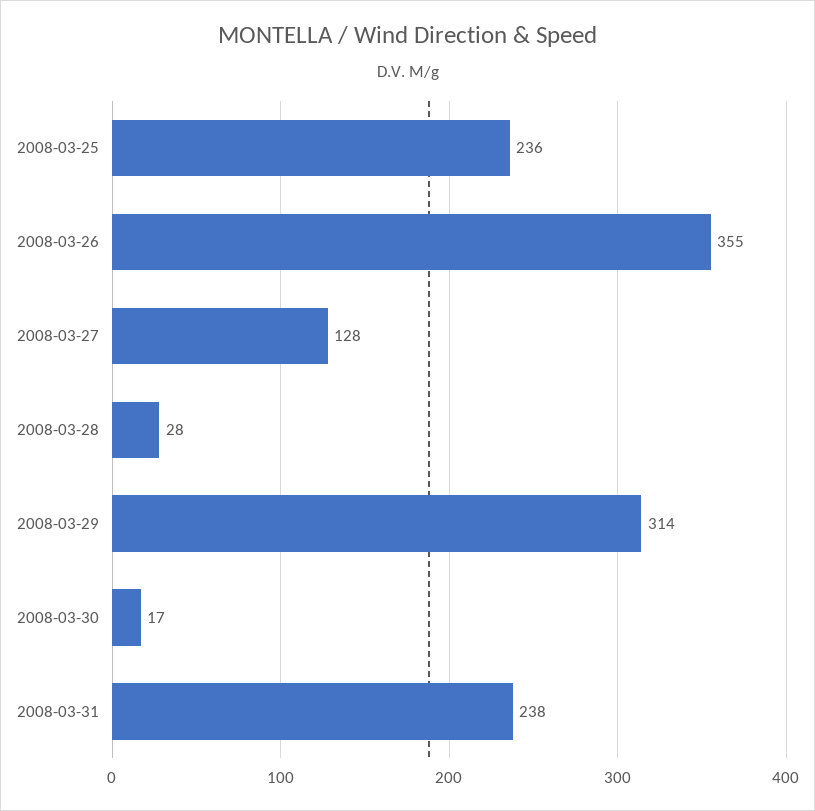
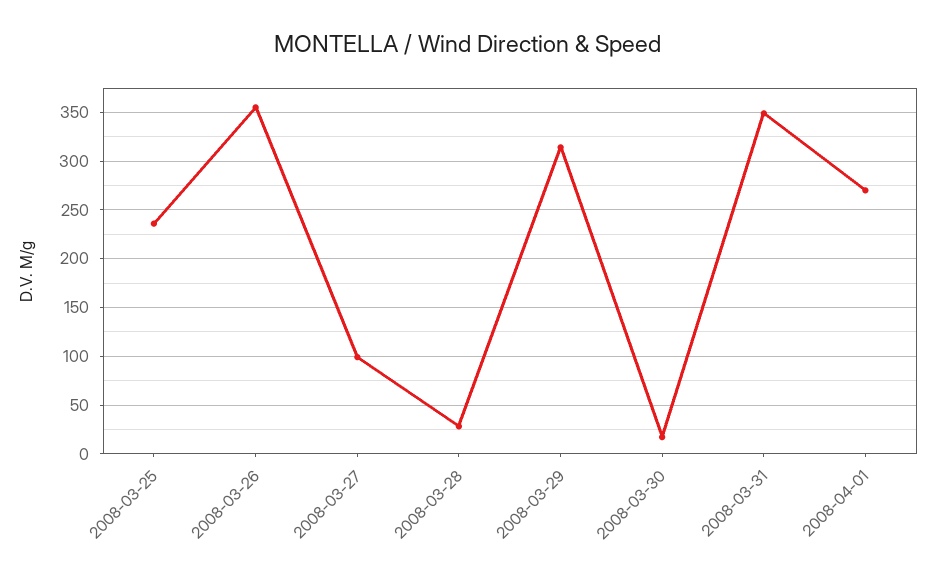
2008-03-27: 128 -> 100
2008-03-31: 238 -> 350
2008-04-01: none -> 270

